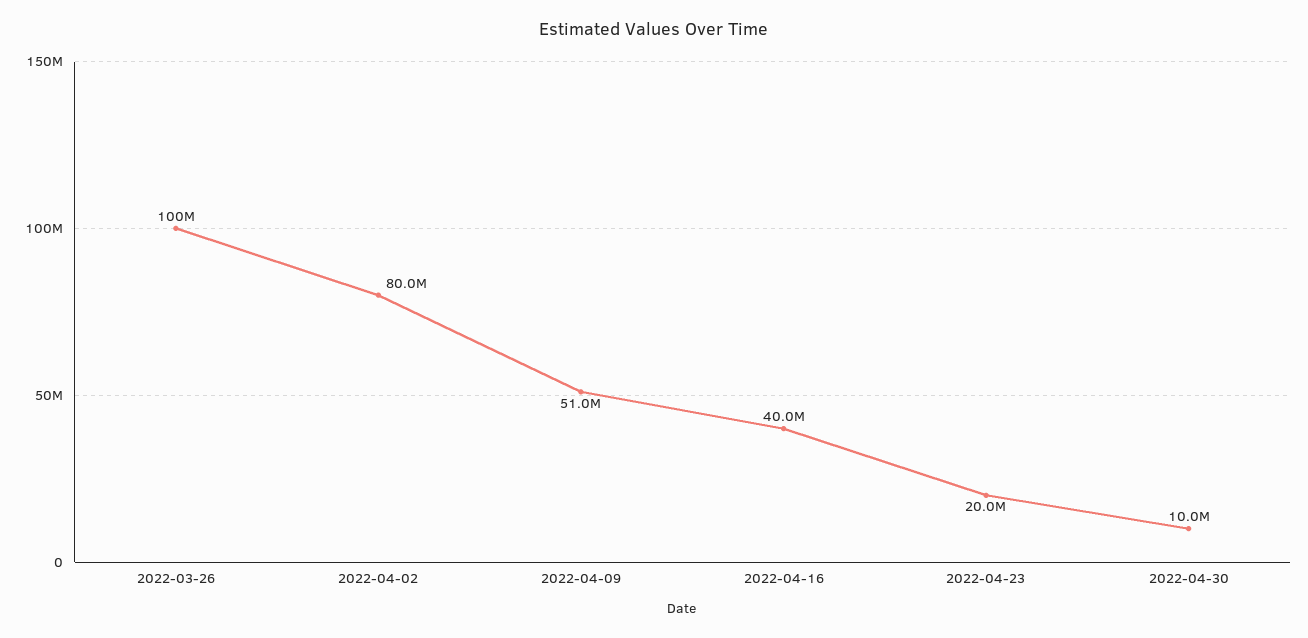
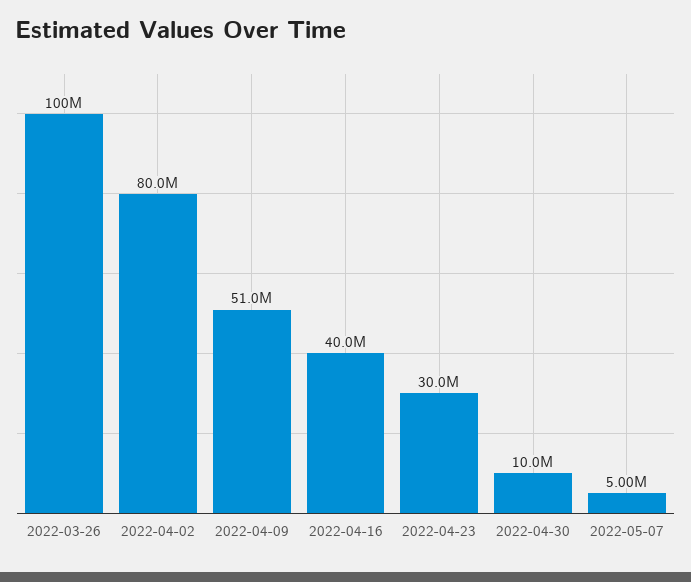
2022-04-23: 20000000 -> 30000000
2022-05-07: none -> 5000000

